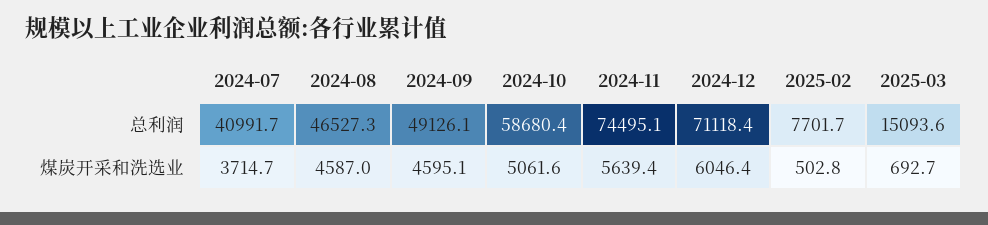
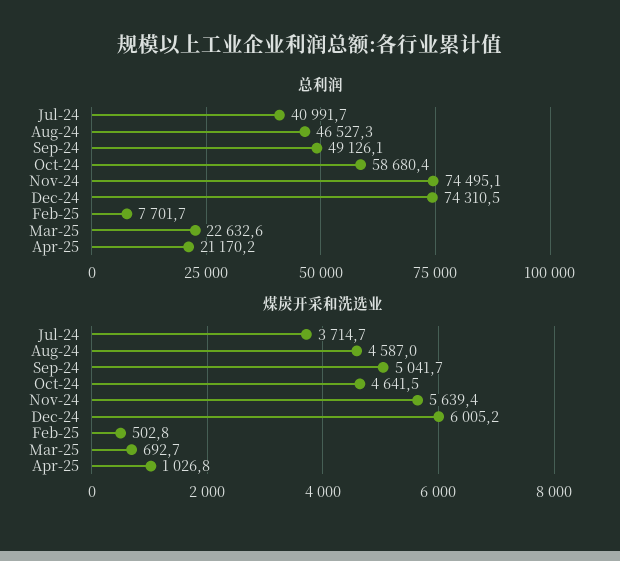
总利润, 2024-12: 71118.4 -> 74310.5
总利润, 2025-03: 15093.6 -> 22632.6
煤炭开采和洗选业, 2024-09: 4595.1 -> 5041.7
煤炭开采和洗选业, 2024-10: 5061.6 -> 4641.5
煤炭开采和洗选业, 2024-12: 6046.4 -> 6005.2
总利润, Apr-25: none -> 21170.2
煤炭开采和洗选业, Apr-25: none -> 1026.8

